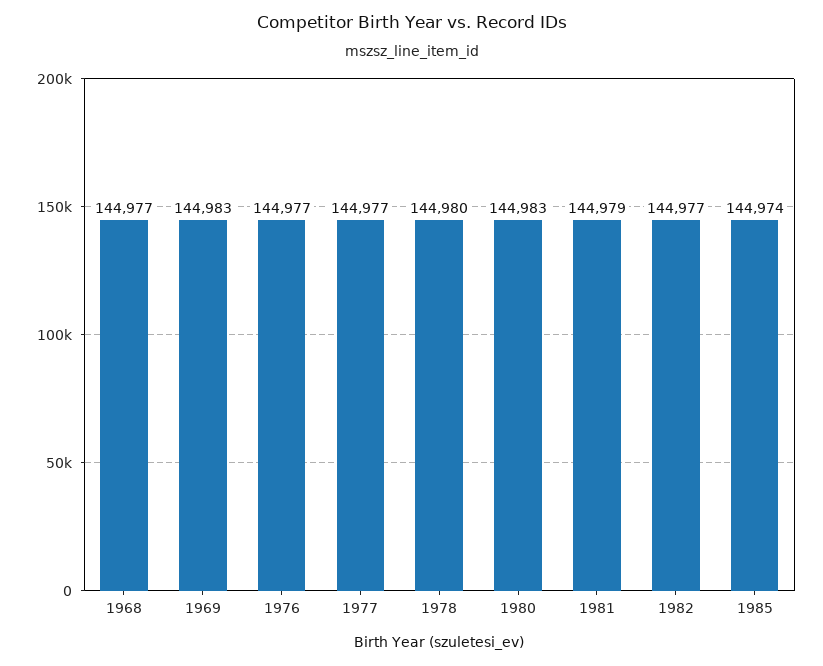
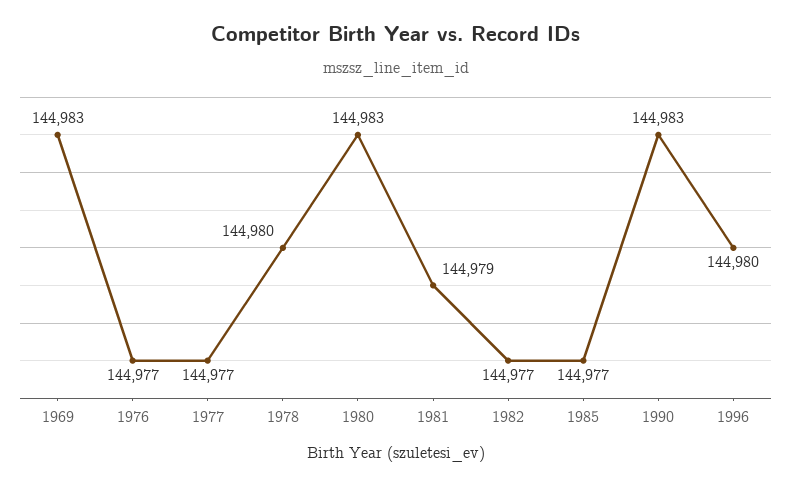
1968: 144977 -> none
1985: 144974 -> 144977
1990: none -> 144983
1996: none -> 144980

